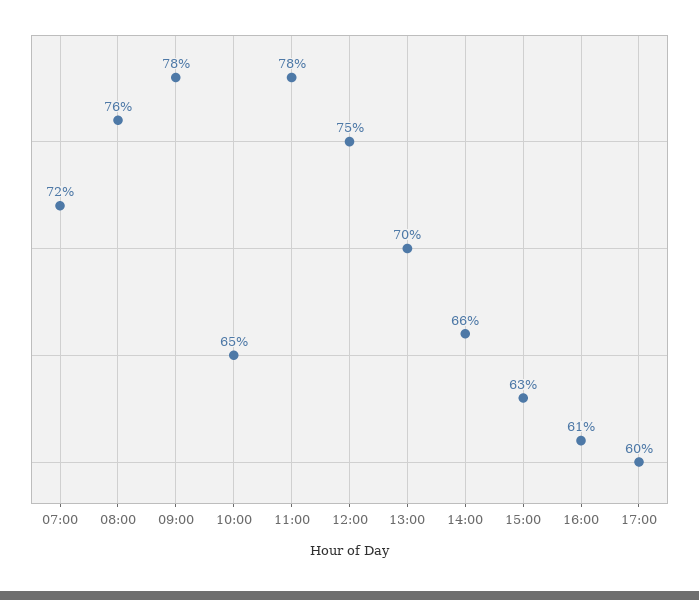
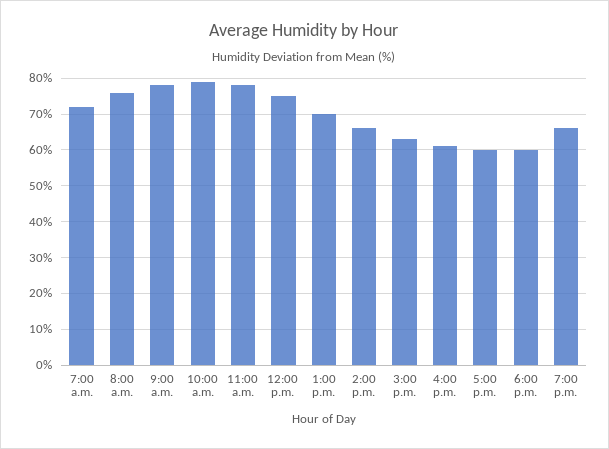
10:00: 65 -> 80
6:00 p.m.: none -> 60
7:00 p.m.: none -> 65

